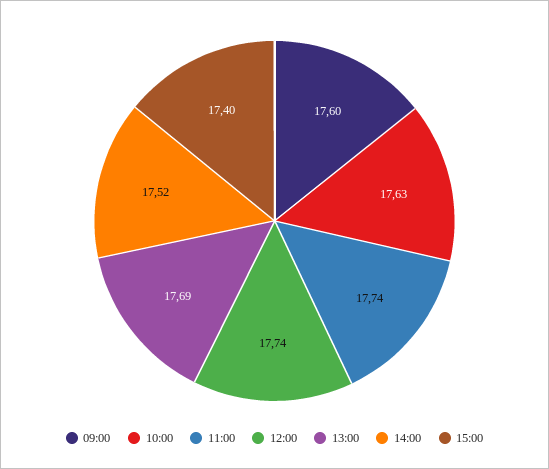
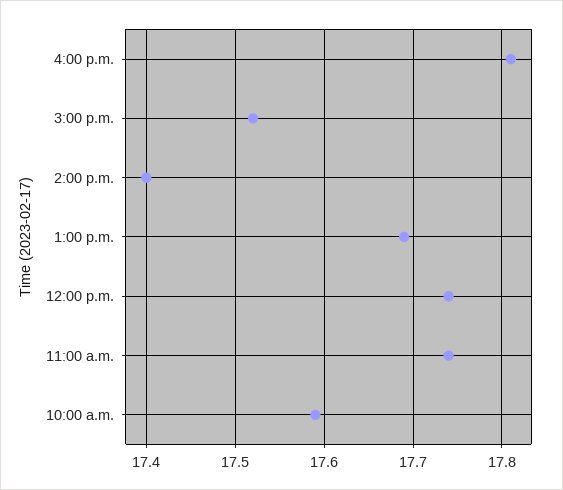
09:00: 17.6 -> none
10:00: 17.63 -> 17.59
14:00: 17.52 -> 17.4
15:00: 17.4 -> 17.52
4:00 p.m.: none -> 17.81

